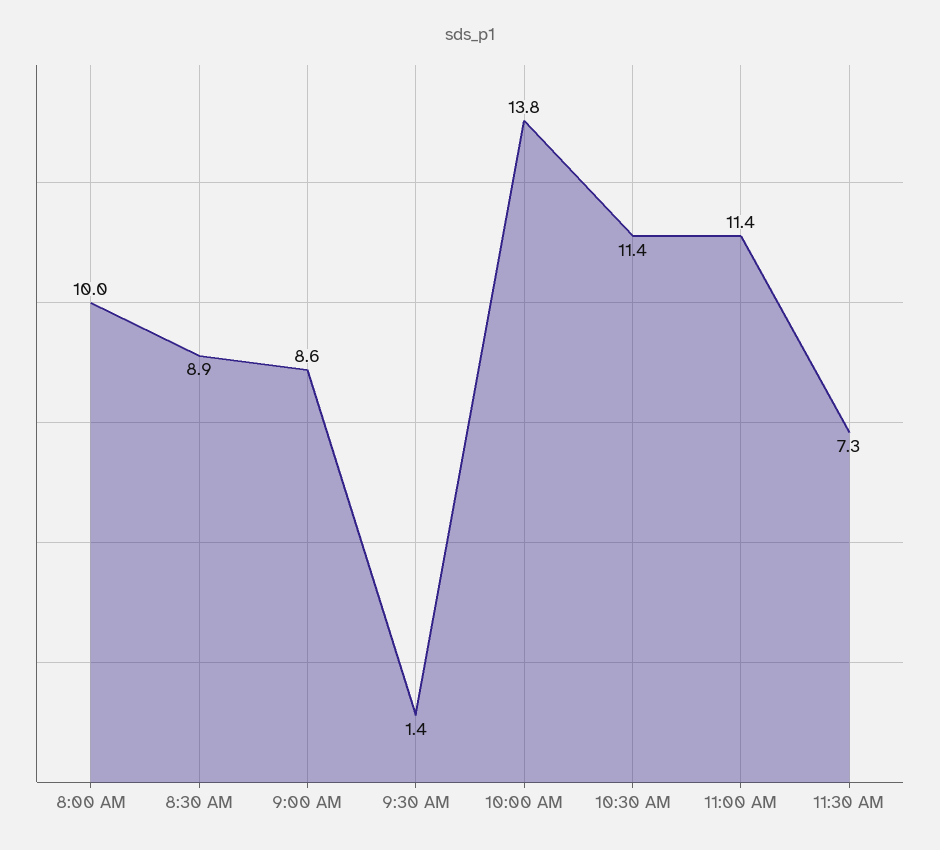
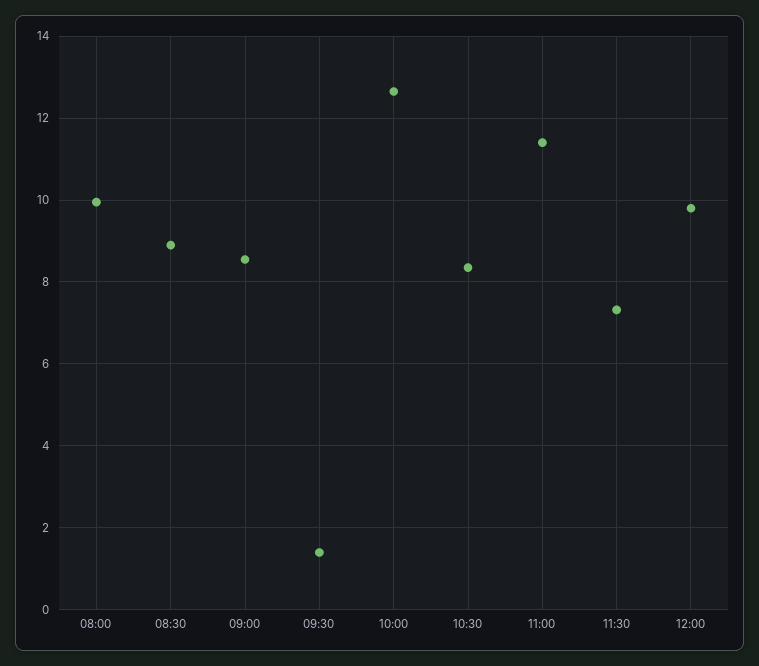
10:00 AM: 13.8 -> 12.6
10:30 AM: 11.4 -> 8.4
12:00: none -> 9.8

